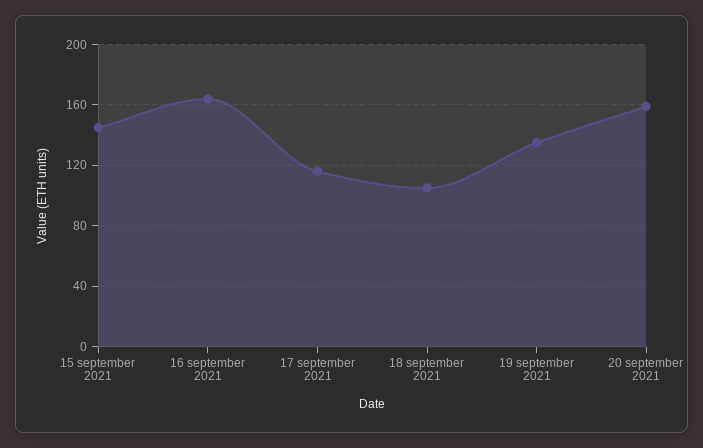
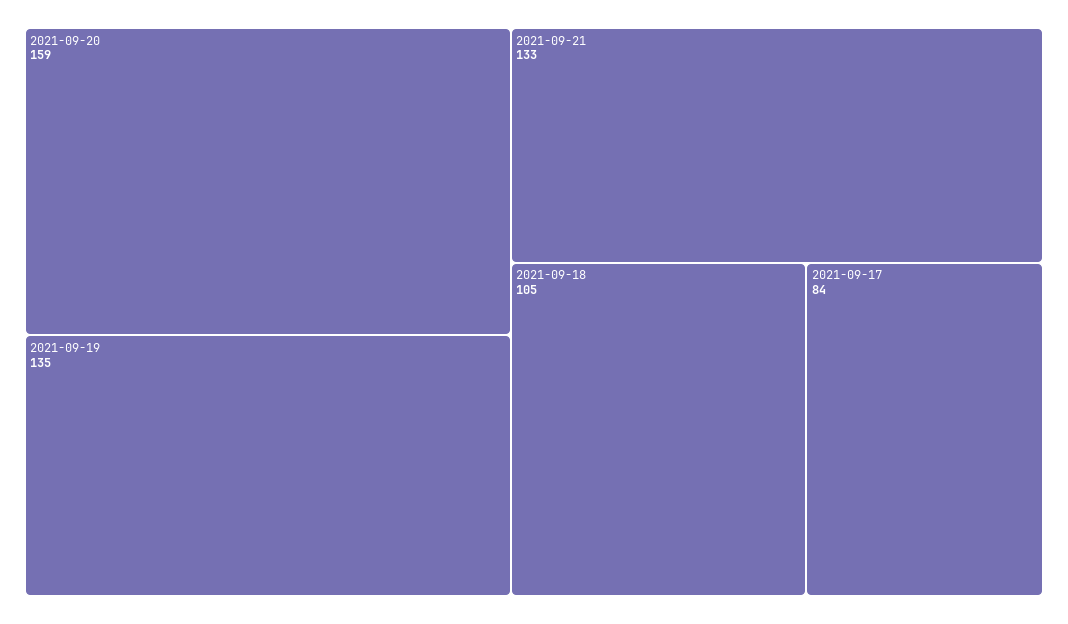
15 september 2021: 145 -> none
16 september 2021: 165 -> none
17 september 2021: 115 -> 84
2021-09-21: none -> 133

